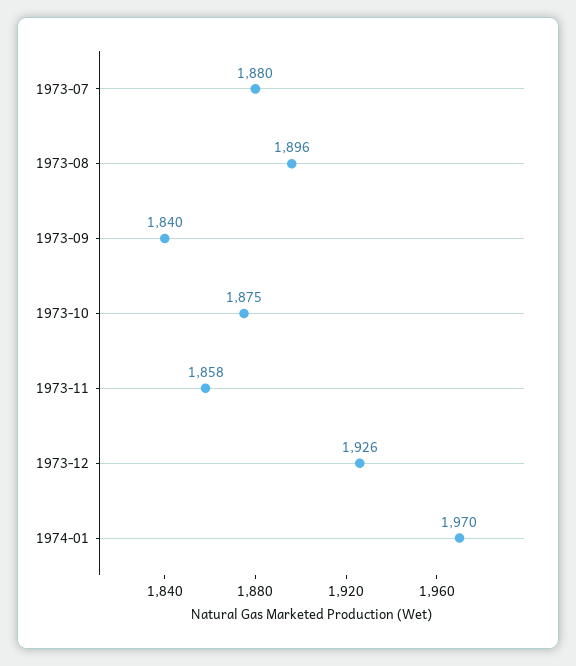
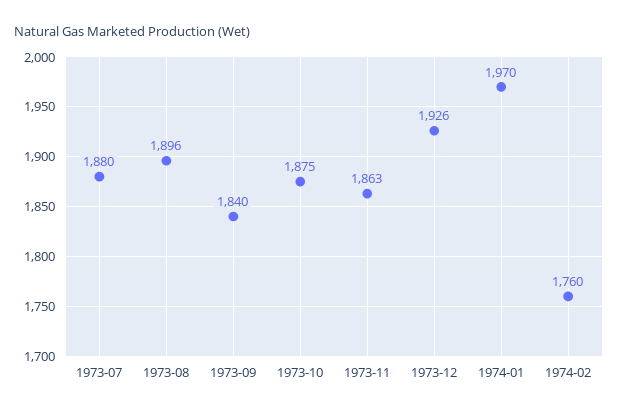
1973-11: 1858 -> 1863
1974-02: none -> 1760

